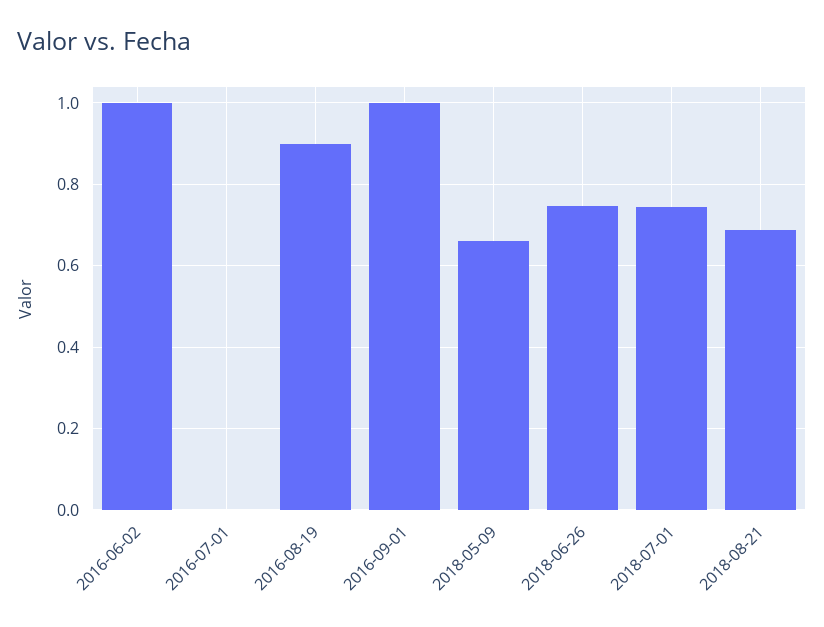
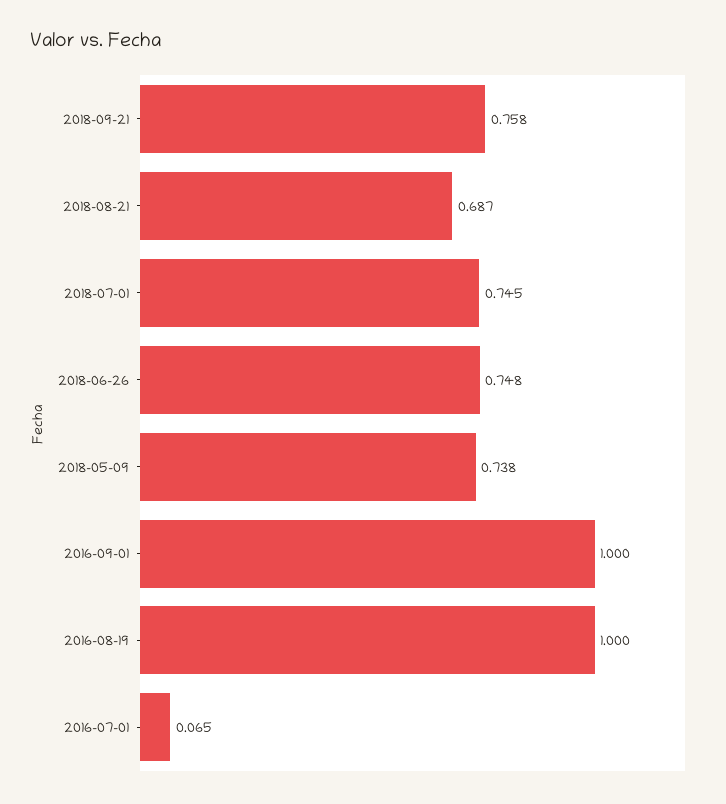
2016-06-02: 1 -> none
2016-07-01: 0 -> 0.065
2016-08-19: 0.9 -> 1
2018-05-09: 0.66 -> 0.738
2018-09-21: none -> 0.758

